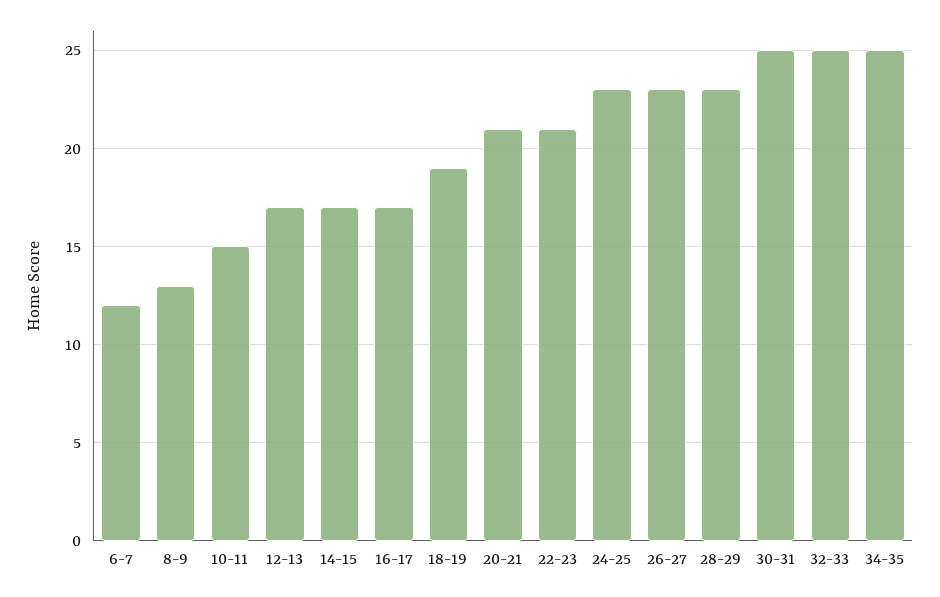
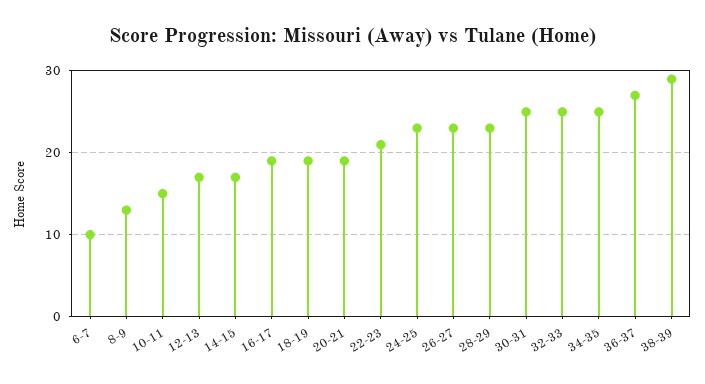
6-7: 12 -> 10
16-17: 17 -> 19
20-21: 21 -> 19
36-37: none -> 27
38-39: none -> 29

